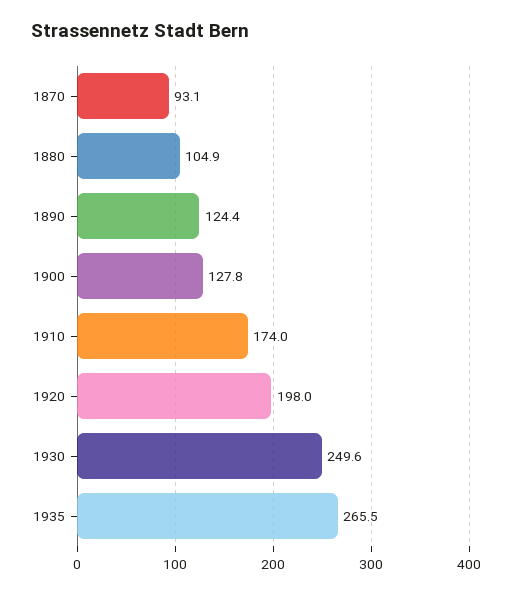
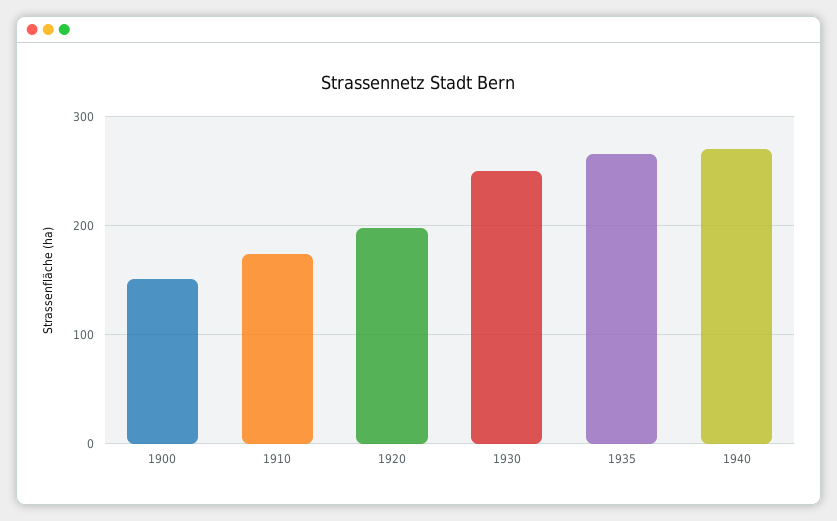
1870: 93.1 -> none
1880: 104.9 -> none
1890: 124.4 -> none
1900: 127.8 -> 150
1940: none -> 270

